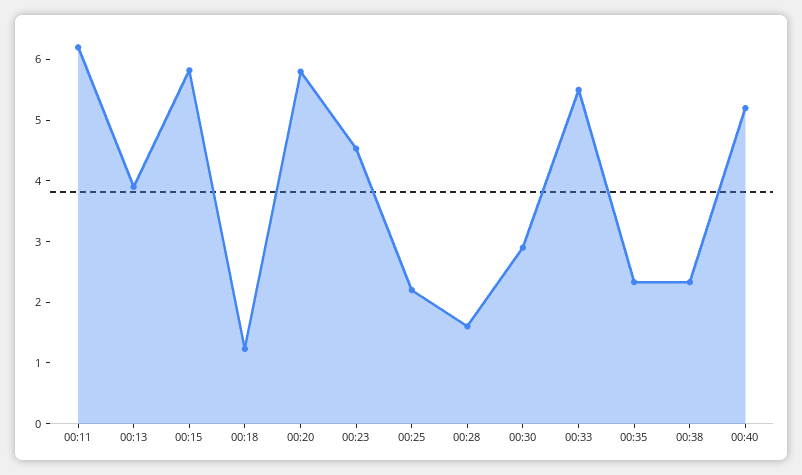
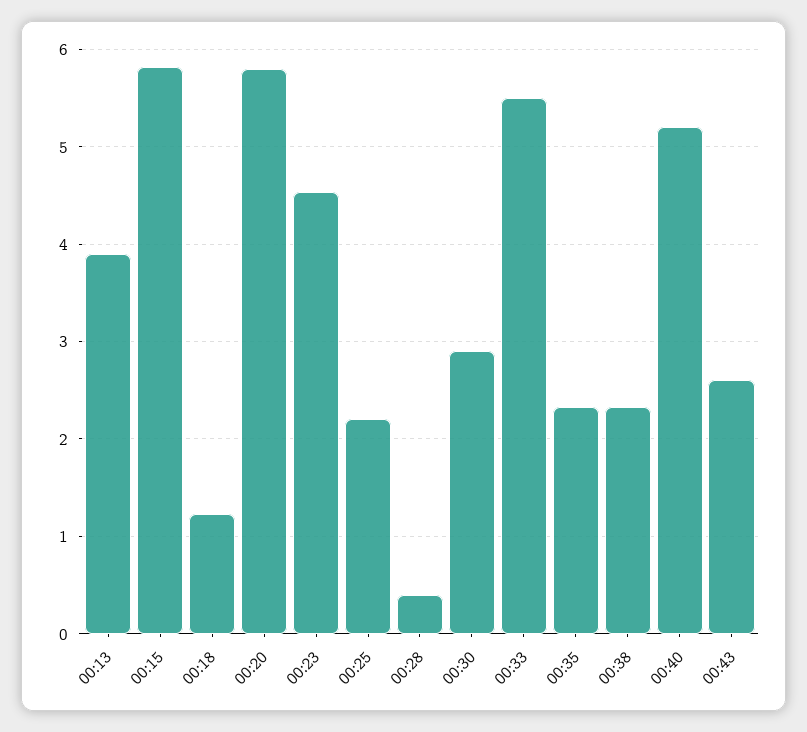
00:11: 6.2 -> none
00:28: 1.6 -> 0.4
00:43: none -> 2.6

